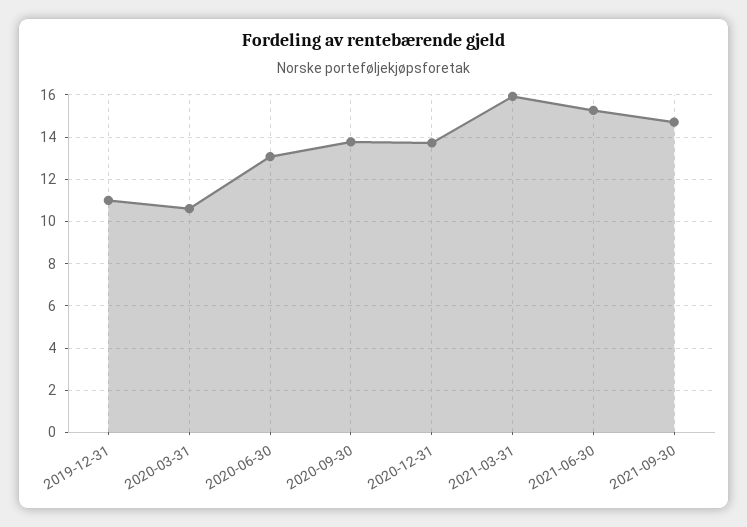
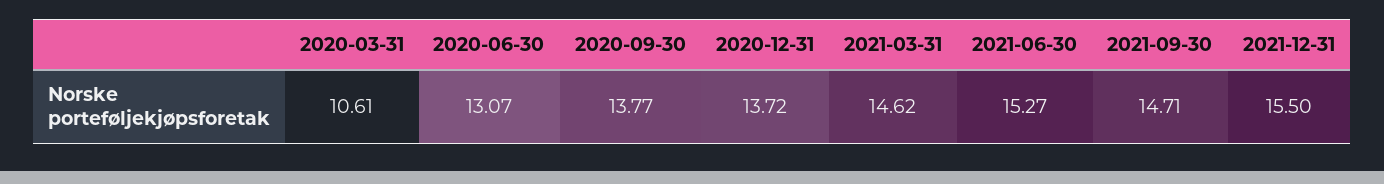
2019-12-31: 11 -> none
2021-03-31: 16 -> 14.62
2021-12-31: none -> 15.5

